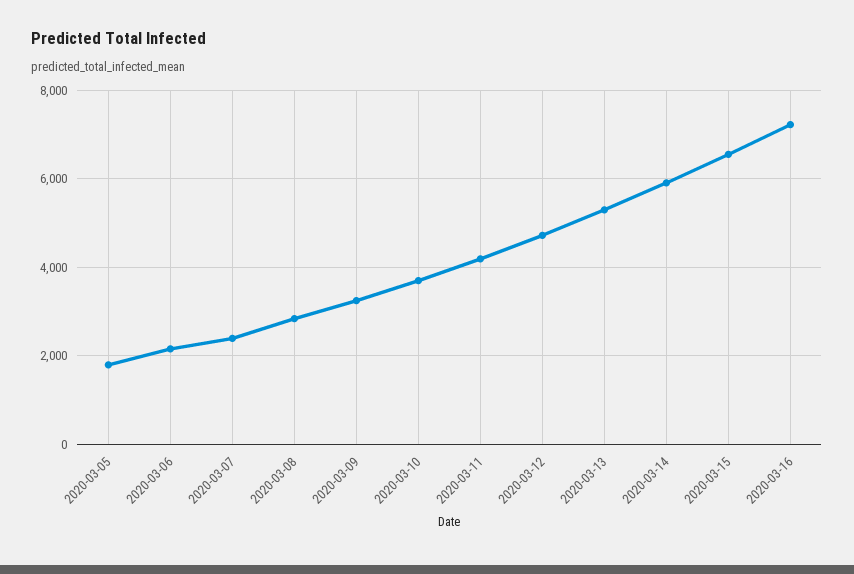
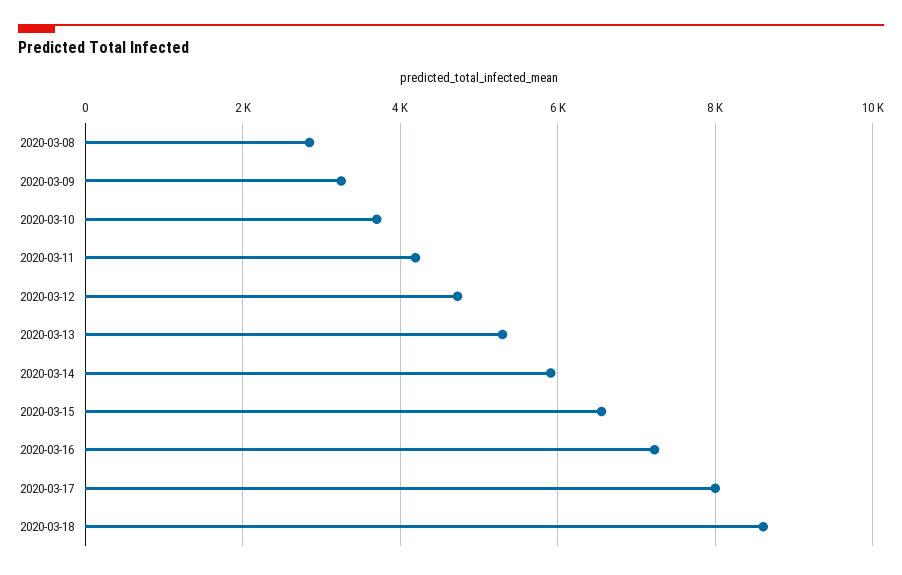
2020-03-05: 1800 -> none
2020-03-06: 2200 -> none
2020-03-07: 2400 -> none
2020-03-17: none -> 8000
2020-03-18: none -> 8600

